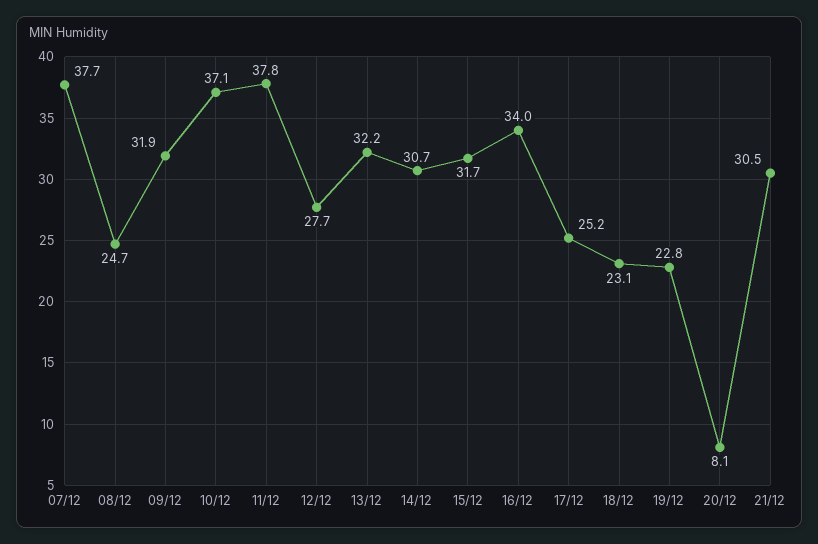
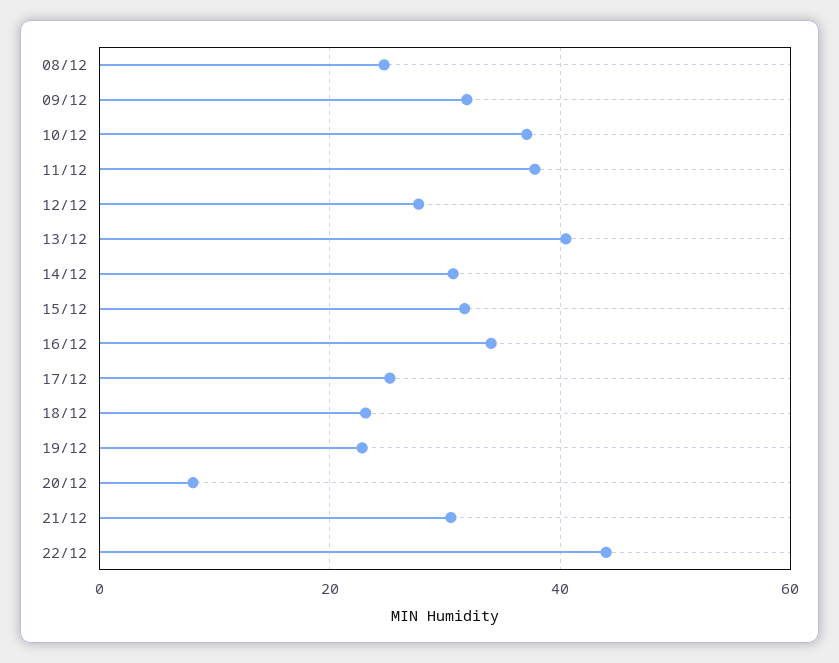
07/12: 37.7 -> none
13/12: 32.2 -> 40
22/12: none -> 44

